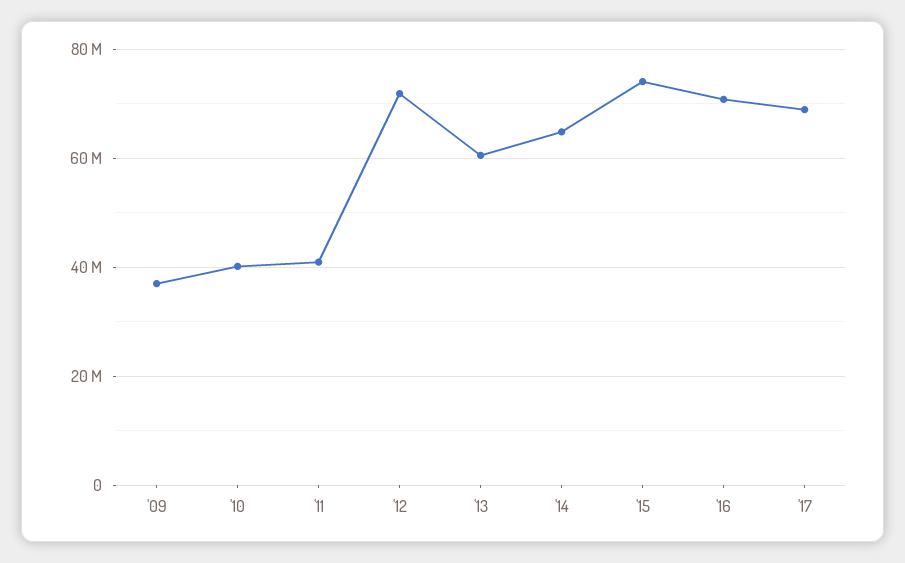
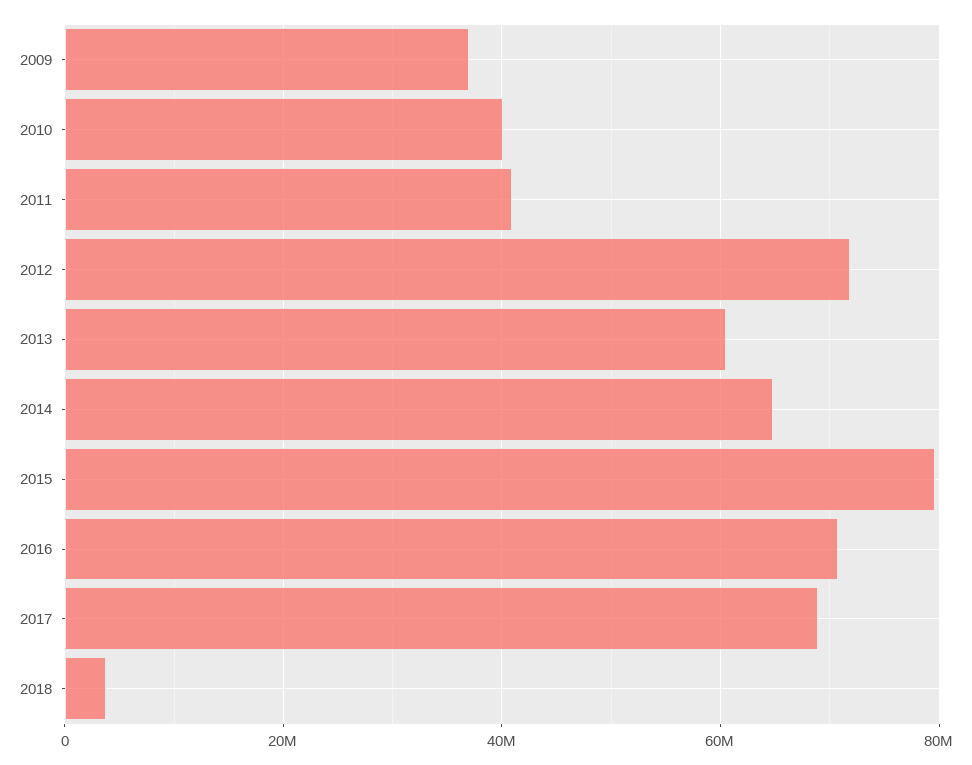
'15: 74000000 -> 80000000
2018: none -> 4000000

